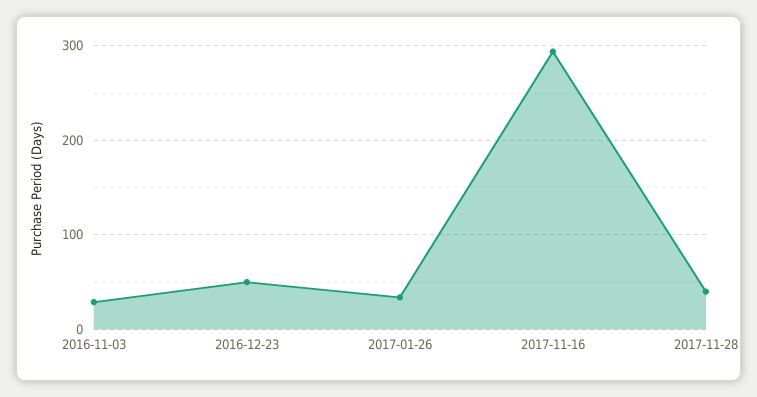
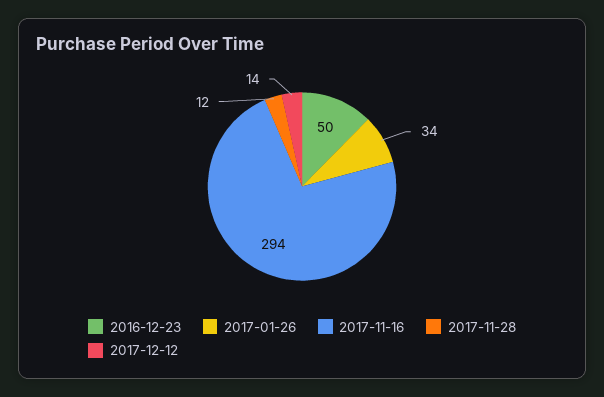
2016-11-03: 30 -> none
2017-11-28: 40 -> 12
2017-12-12: none -> 14

